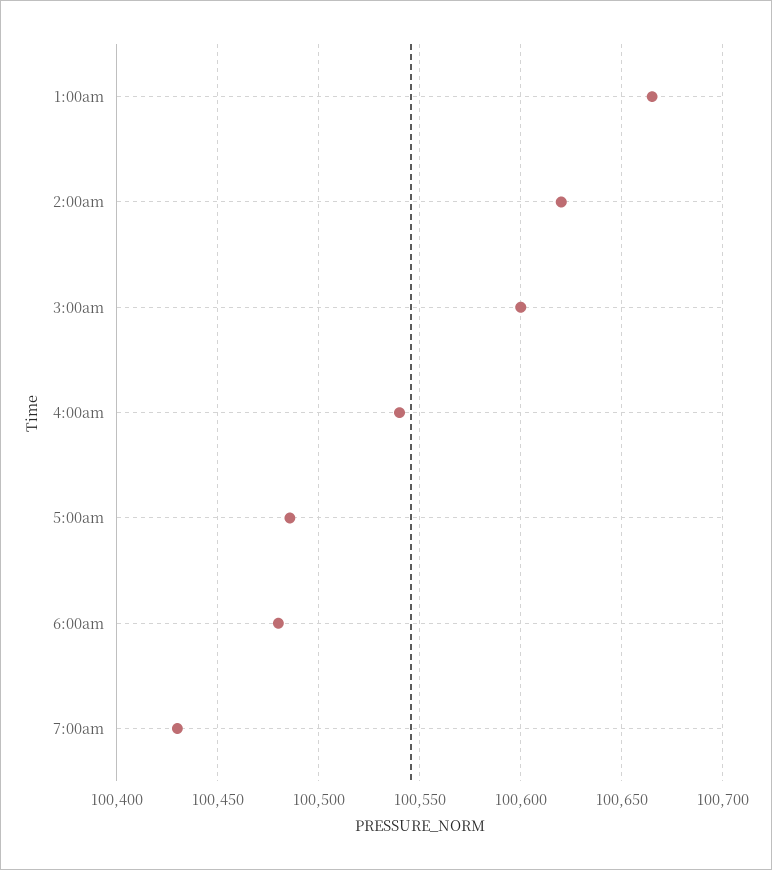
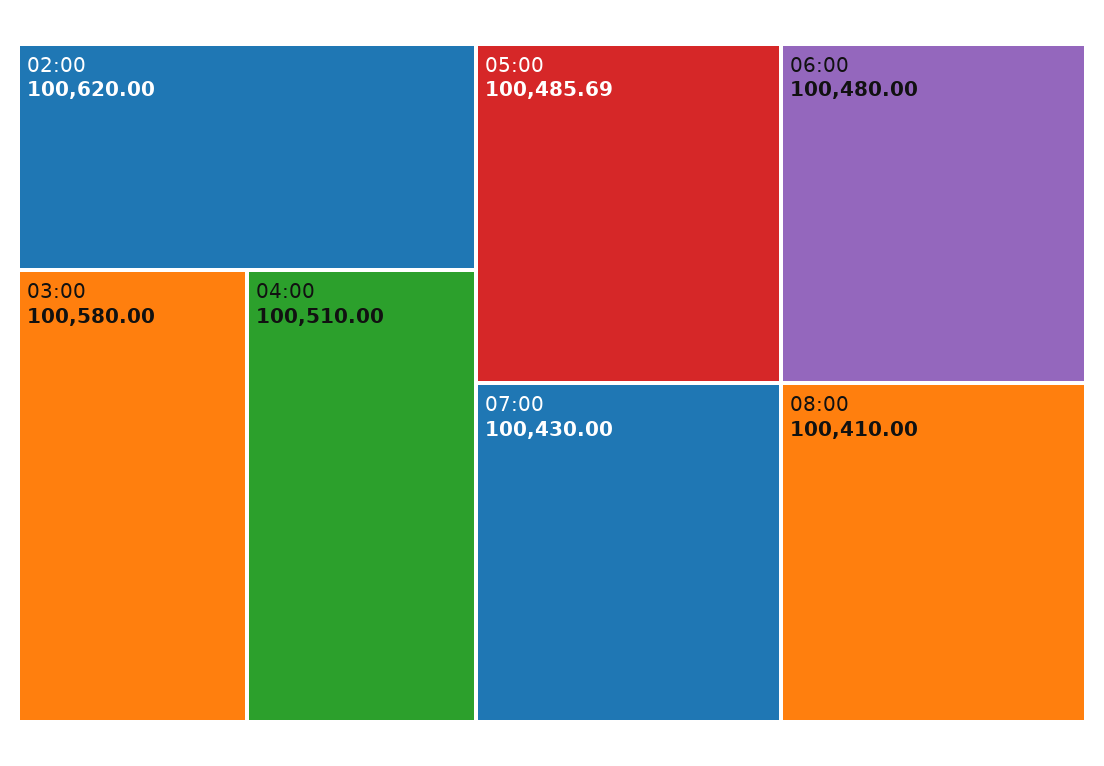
1:00am: 100665 -> none
3:00am: 100600 -> 100580
4:00am: 100540 -> 100510
08:00: none -> 100410

